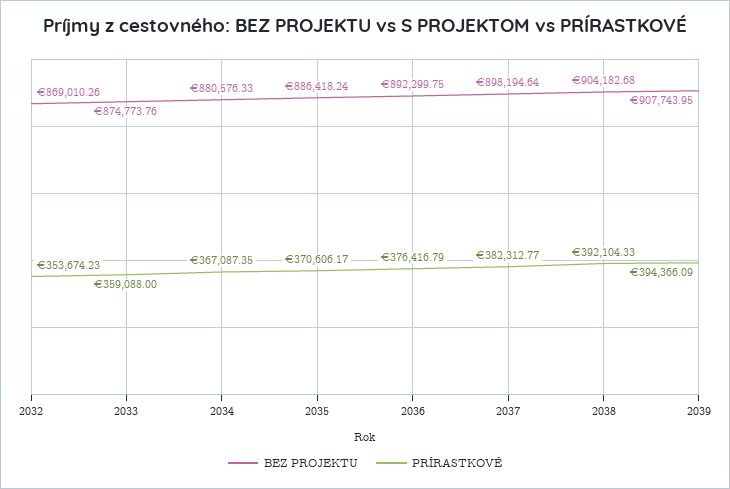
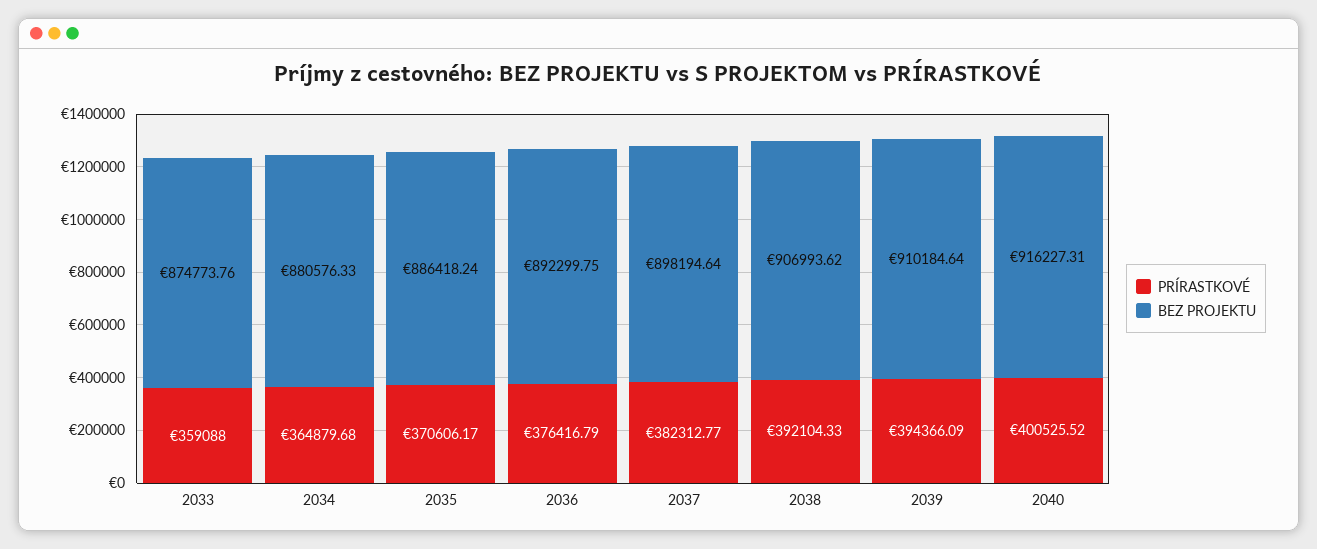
BEZ PROJEKTU, 2032: 869010.26 -> none
PRÍRASTKOVÉ, 2032: 353674.23 -> none
PRÍRASTKOVÉ, 2034: 367087.35 -> 364879.68
BEZ PROJEKTU, 2038: 904182.68 -> 906993.62
BEZ PROJEKTU, 2039: 907743.95 -> 910184.64
PRÍRASTKOVÉ, 2040: none -> 400525.52
BEZ PROJEKTU, 2040: none -> 916227.31

